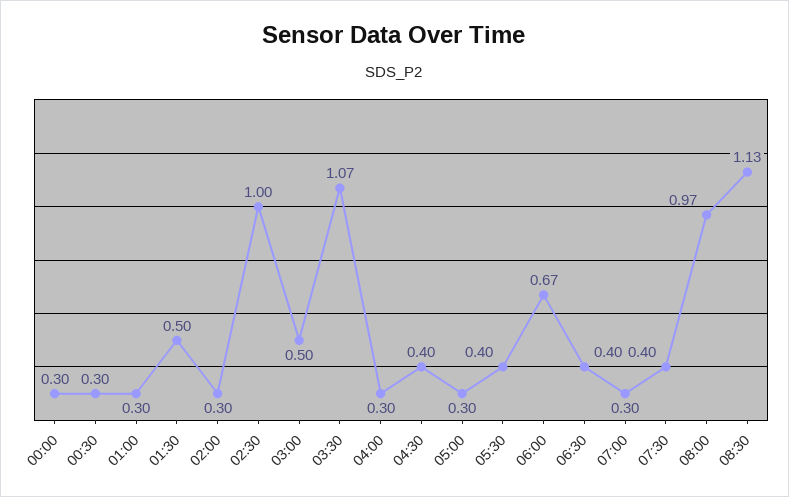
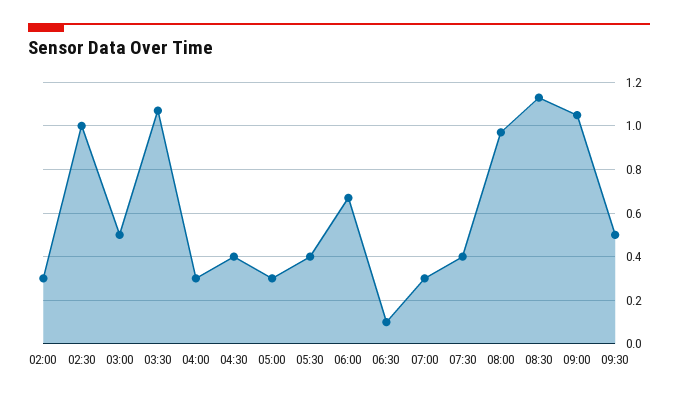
00:00: 0.3 -> none
00:30: 0.3 -> none
01:00: 0.3 -> none
01:30: 0.5 -> none
06:30: 0.4 -> 0.1
09:00: none -> 1.05
09:30: none -> 0.5

